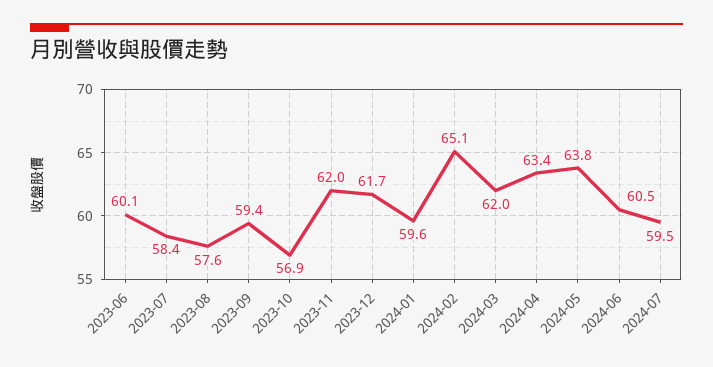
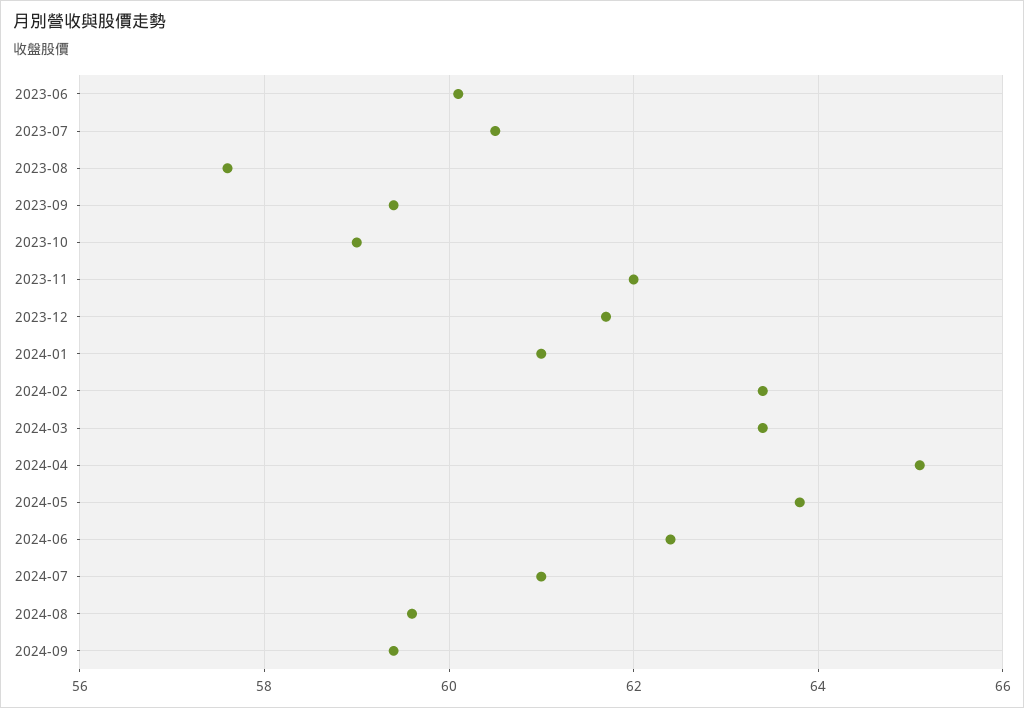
2023-07: 58.4 -> 60.5
2023-10: 56.9 -> 59
2024-01: 59.6 -> 61
2024-02: 65.1 -> 63.5
2024-03: 62 -> 63.5
2024-04: 63.4 -> 65
2024-06: 60.5 -> 62.5
2024-07: 59.5 -> 61
2024-08: none -> 59.5
2024-09: none -> 59.5

